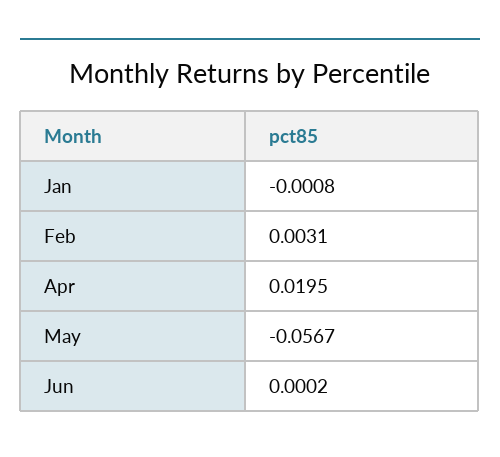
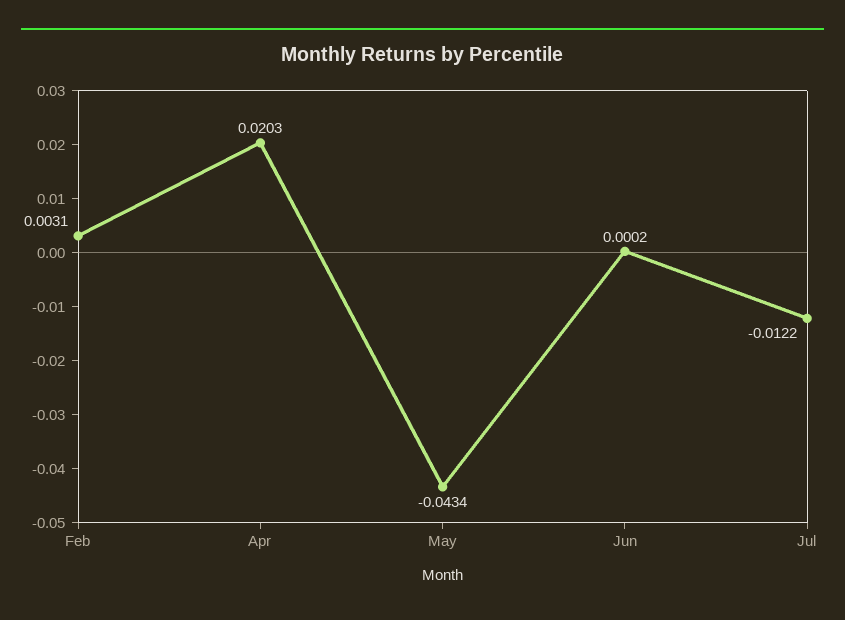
Jan: -0.0008 -> none
Apr: 0.0195 -> 0.0203
May: -0.0567 -> -0.0434
Jul: none -> -0.0122

